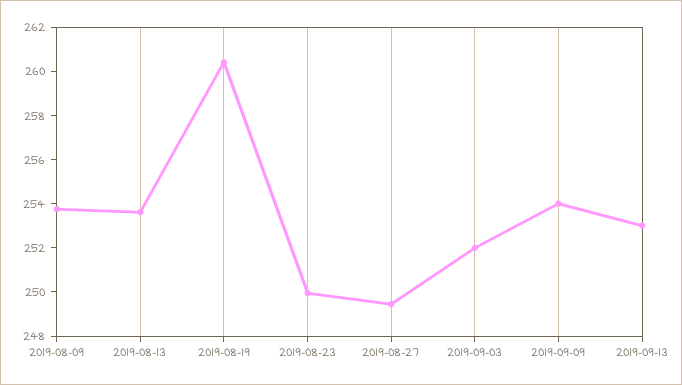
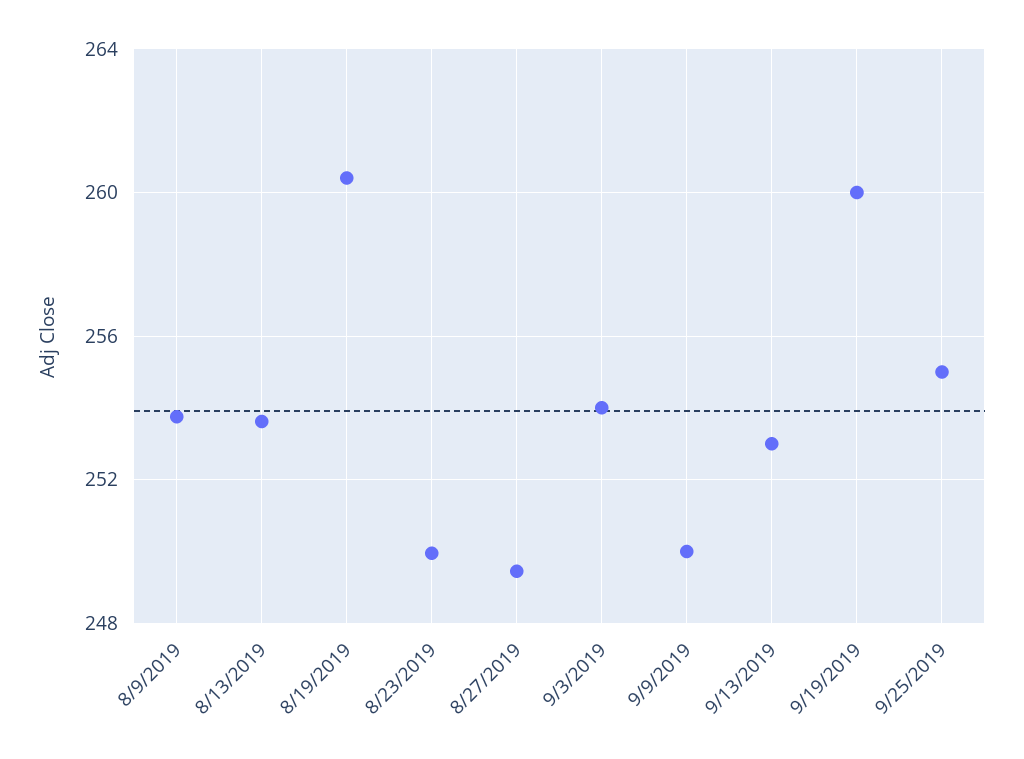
2019-09-03: 252 -> 254
2019-09-09: 254 -> 250
9/19/2019: none -> 260
9/25/2019: none -> 255

